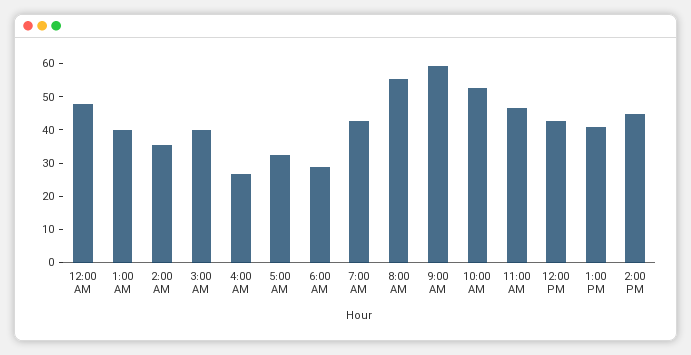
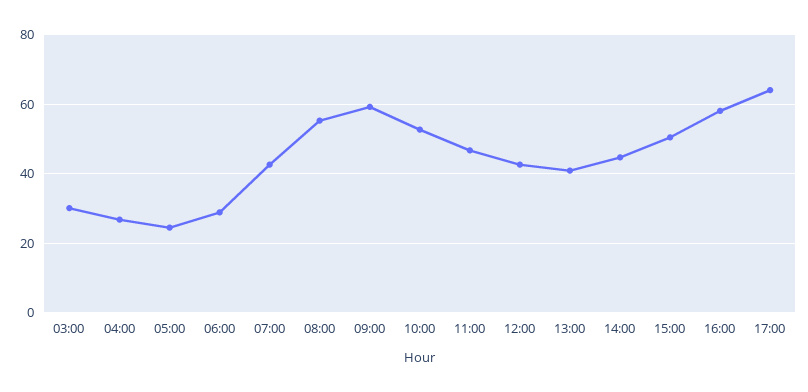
12:00 AM: 47.5 -> none
1:00 AM: 40 -> none
2:00 AM: 35 -> none
3:00 AM: 40 -> 30
5:00 AM: 32.5 -> 24
15:00: none -> 50
16:00: none -> 58
17:00: none -> 64

